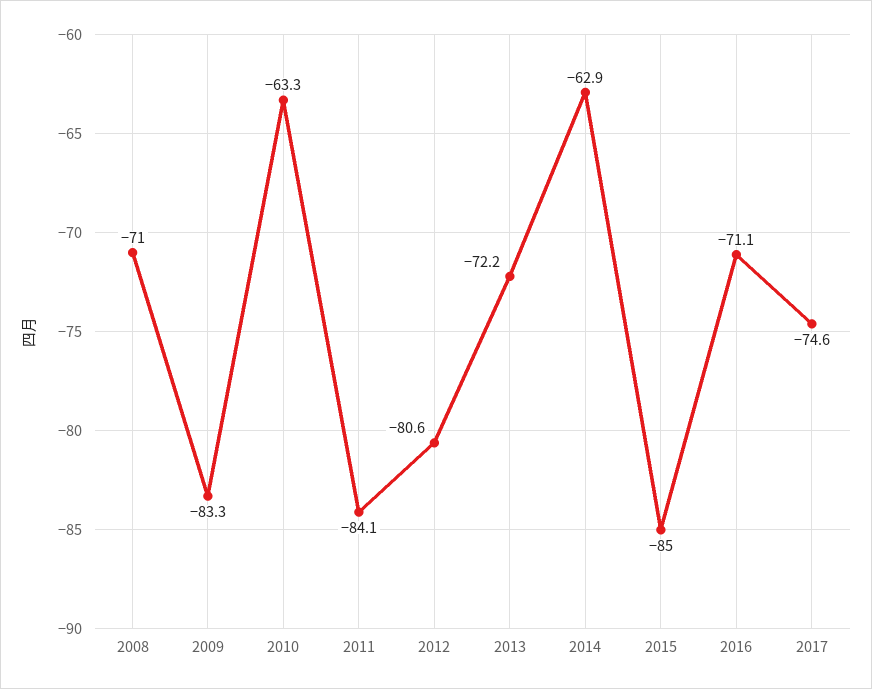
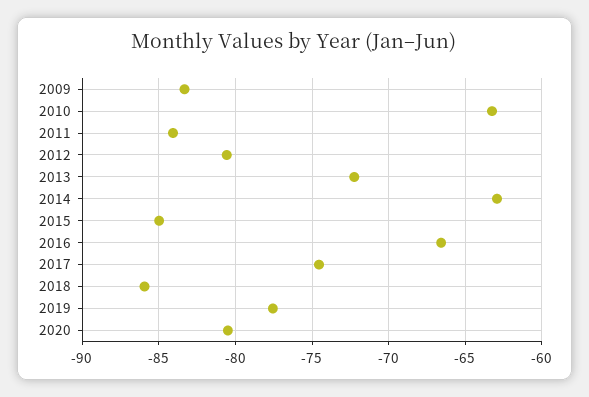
2008: -71 -> none
2016: -71.1 -> -66.5
2018: none -> -86
2019: none -> -77.5
2020: none -> -80.5

